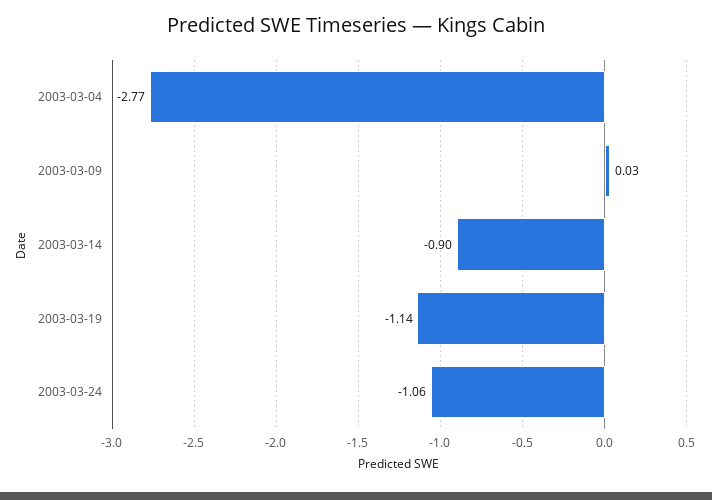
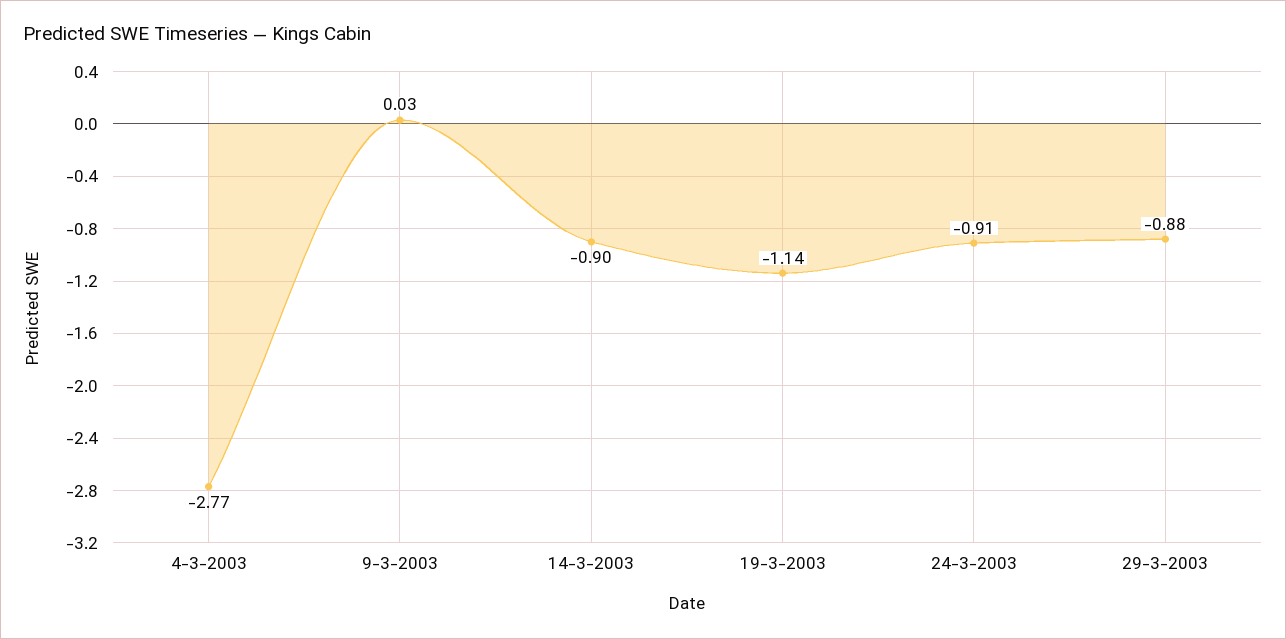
2003-03-24: -1.06 -> -0.91
29-3-2003: none -> -0.88

